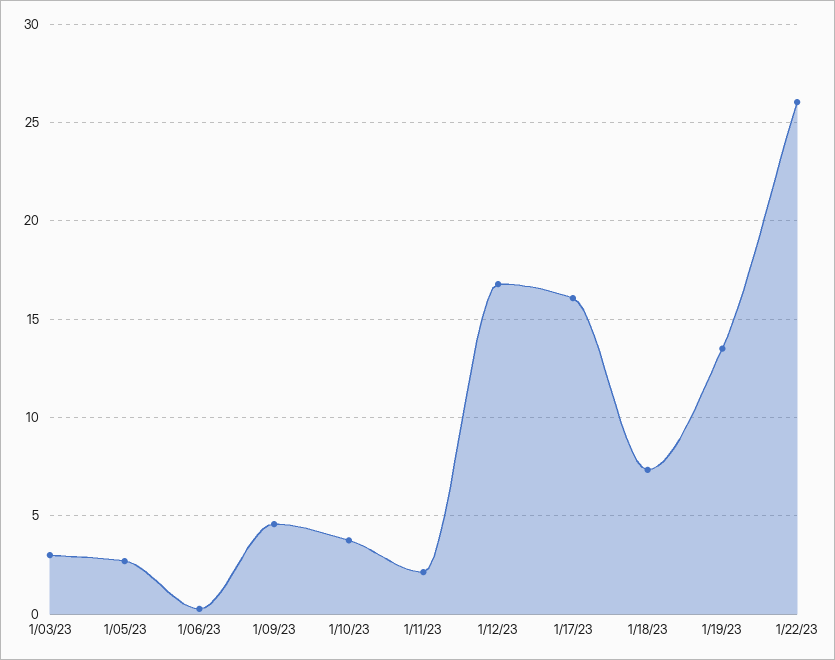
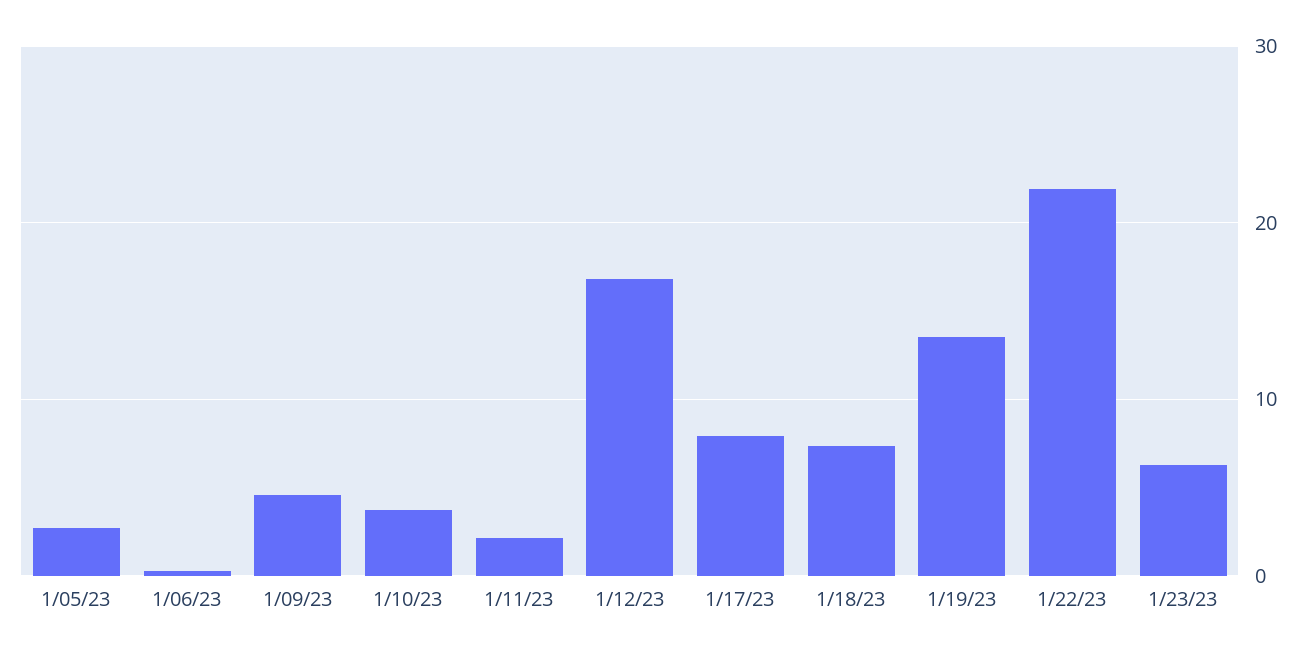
1/03/23: 3 -> none
1/17/23: 16 -> 8
1/22/23: 26 -> 22
1/23/23: none -> 6

